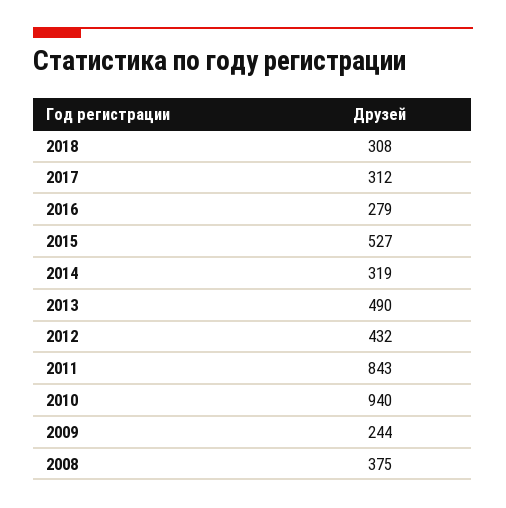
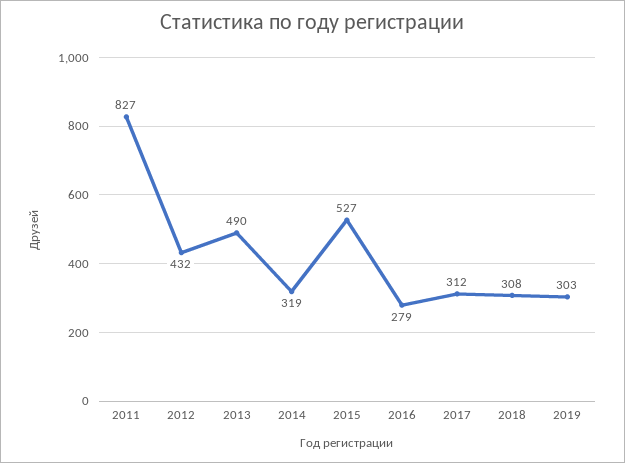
2011: 843 -> 827
2010: 940 -> none
2009: 244 -> none
2008: 375 -> none
2019: none -> 303

